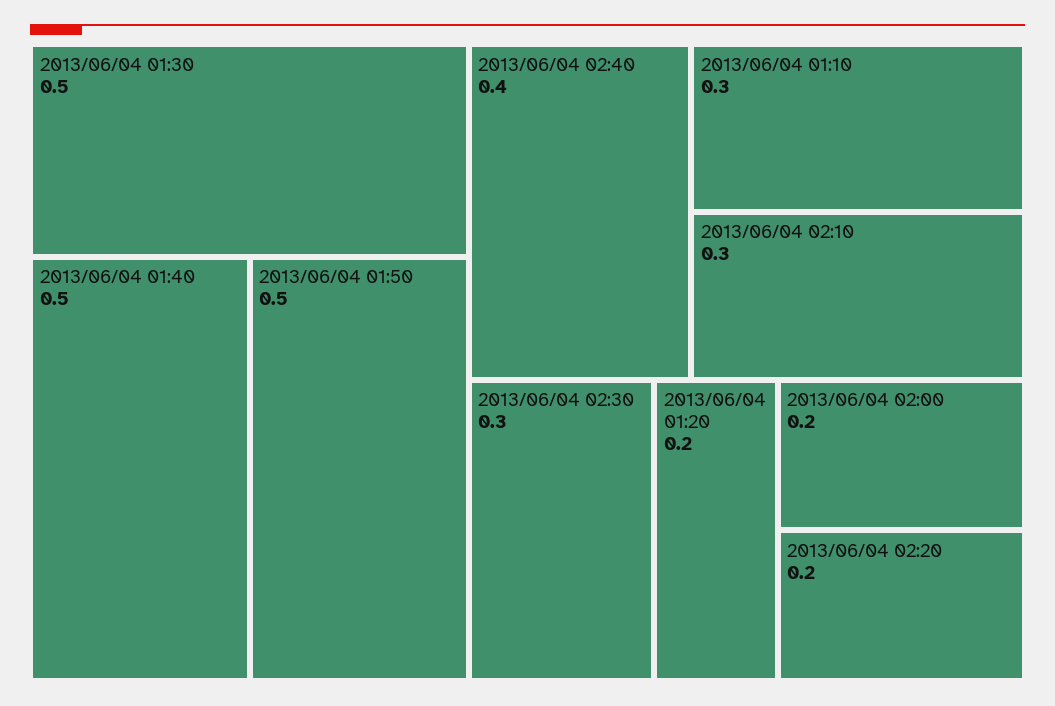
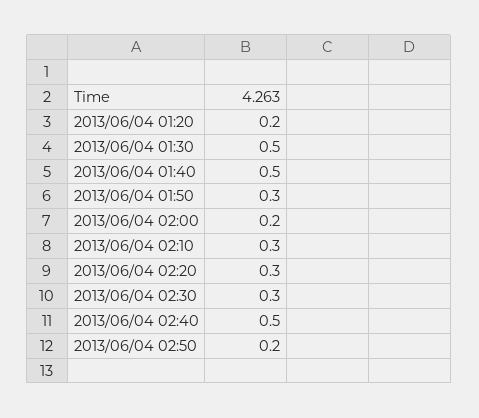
2013/06/04 01:50: 0.5 -> 0.3
2013/06/04 02:40: 0.4 -> 0.5
2013/06/04 01:10: 0.3 -> none
2013/06/04 02:20: 0.2 -> 0.3
2013/06/04 02:50: none -> 0.2

